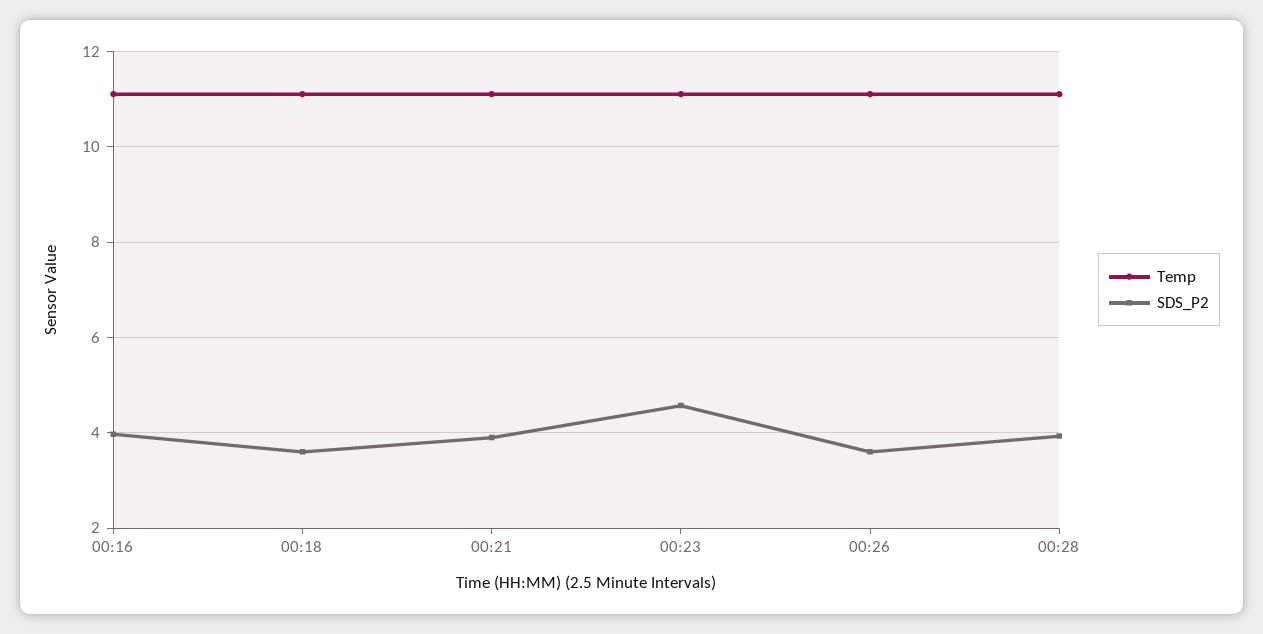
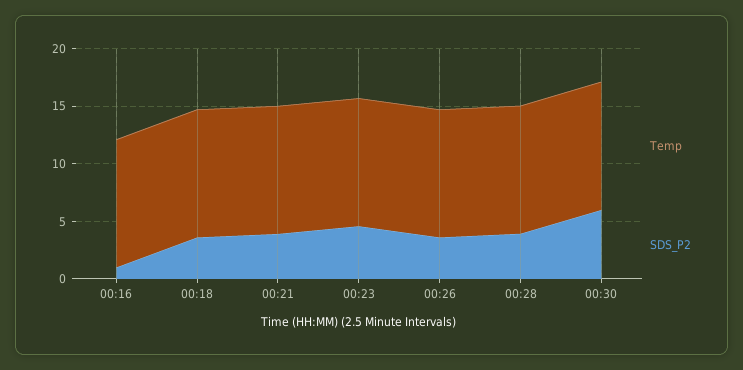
SDS_P2, 00:16: 4 -> 1
Temp, 00:30: none -> 11
SDS_P2, 00:30: none -> 6

